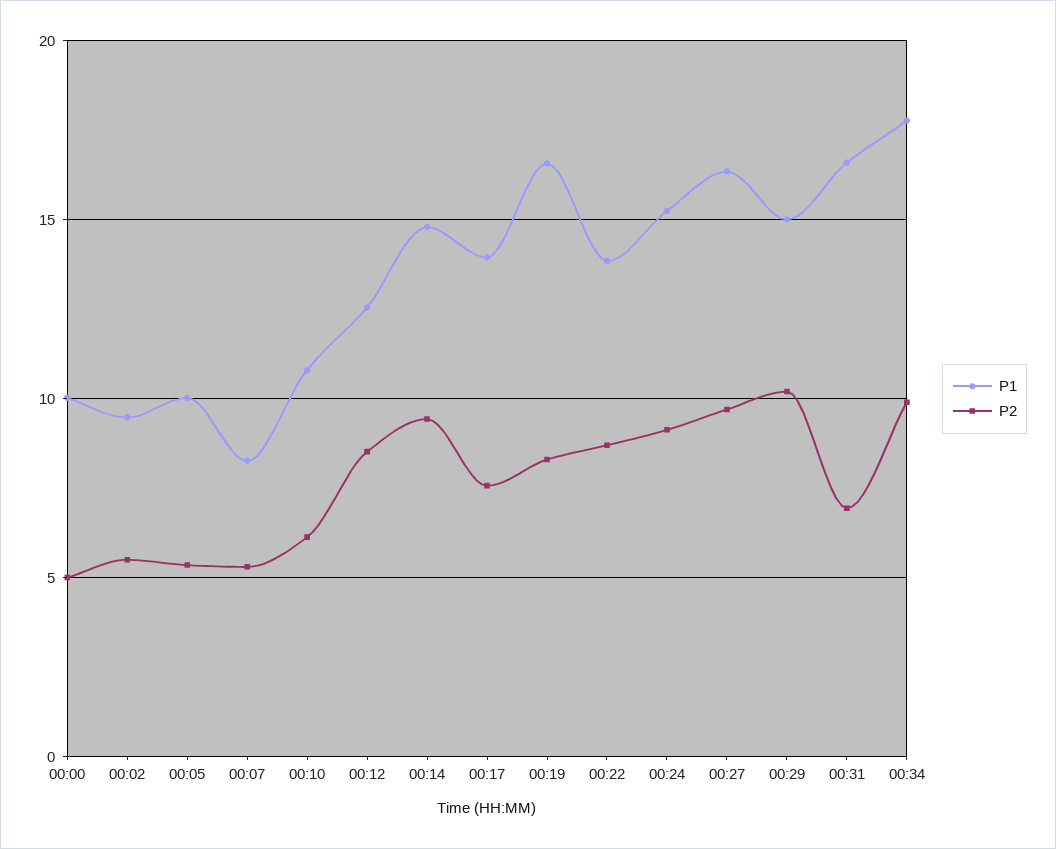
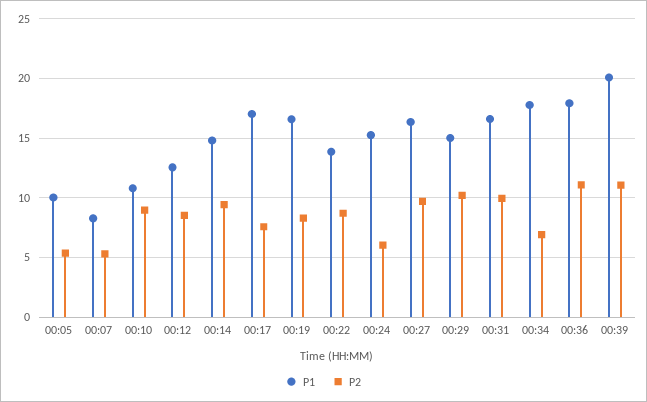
P1, 00:00: 10 -> none
P2, 00:00: 5 -> none
P1, 00:02: 9.5 -> none
P2, 00:02: 5.5 -> none
P2, 00:10: 6 -> 9
P1, 00:17: 14 -> 17
P2, 00:24: 9 -> 6
P2, 00:31: 7 -> 10
P2, 00:34: 10 -> 7
P1, 00:36: none -> 18
P2, 00:36: none -> 11
P1, 00:39: none -> 20
P2, 00:39: none -> 11

